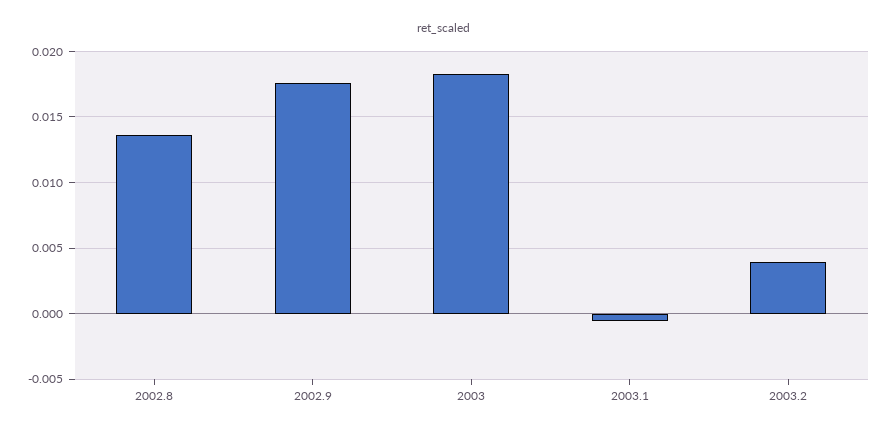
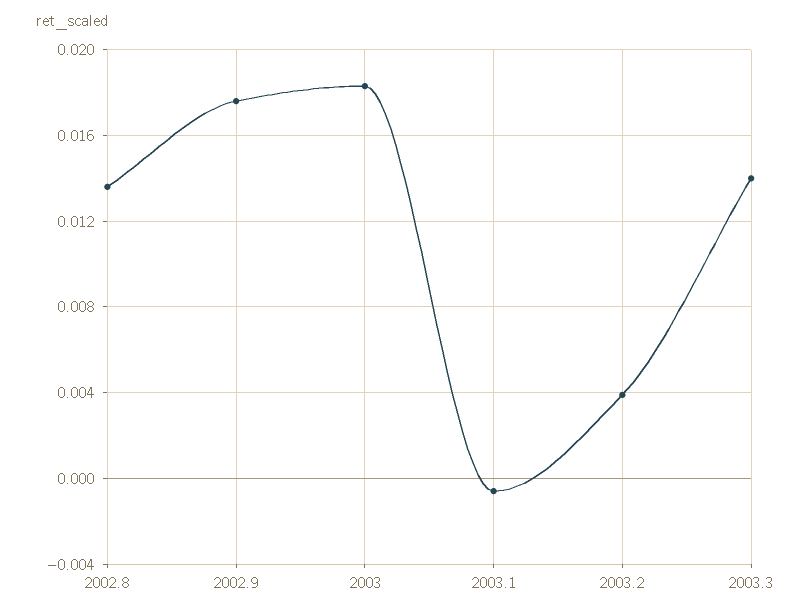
2003.3: none -> 0.014

